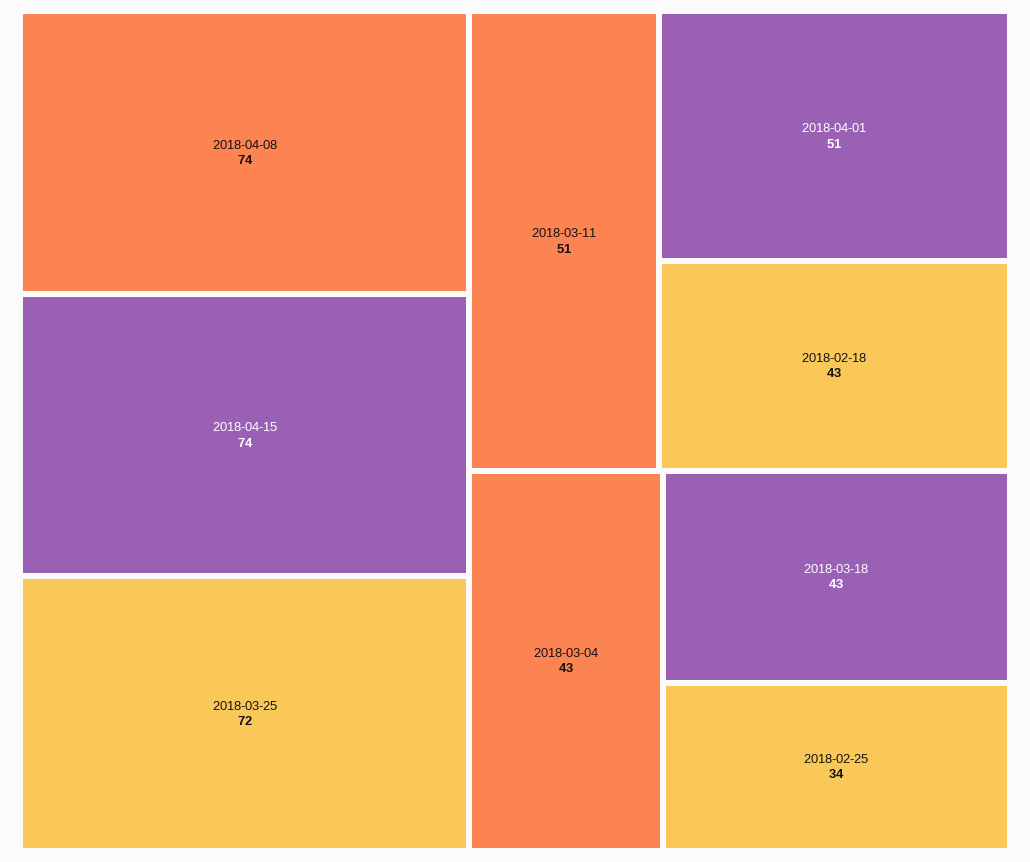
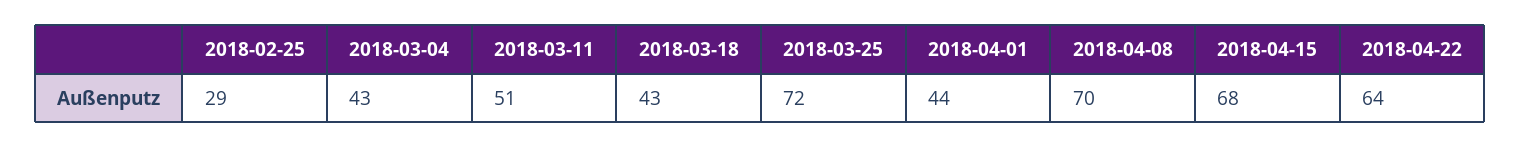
2018-04-08: 74 -> 70
2018-04-15: 74 -> 68
2018-04-01: 51 -> 44
2018-02-18: 43 -> none
2018-02-25: 34 -> 29
2018-04-22: none -> 64

